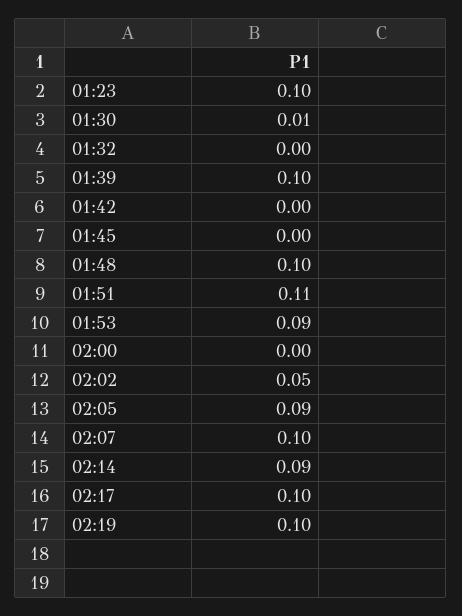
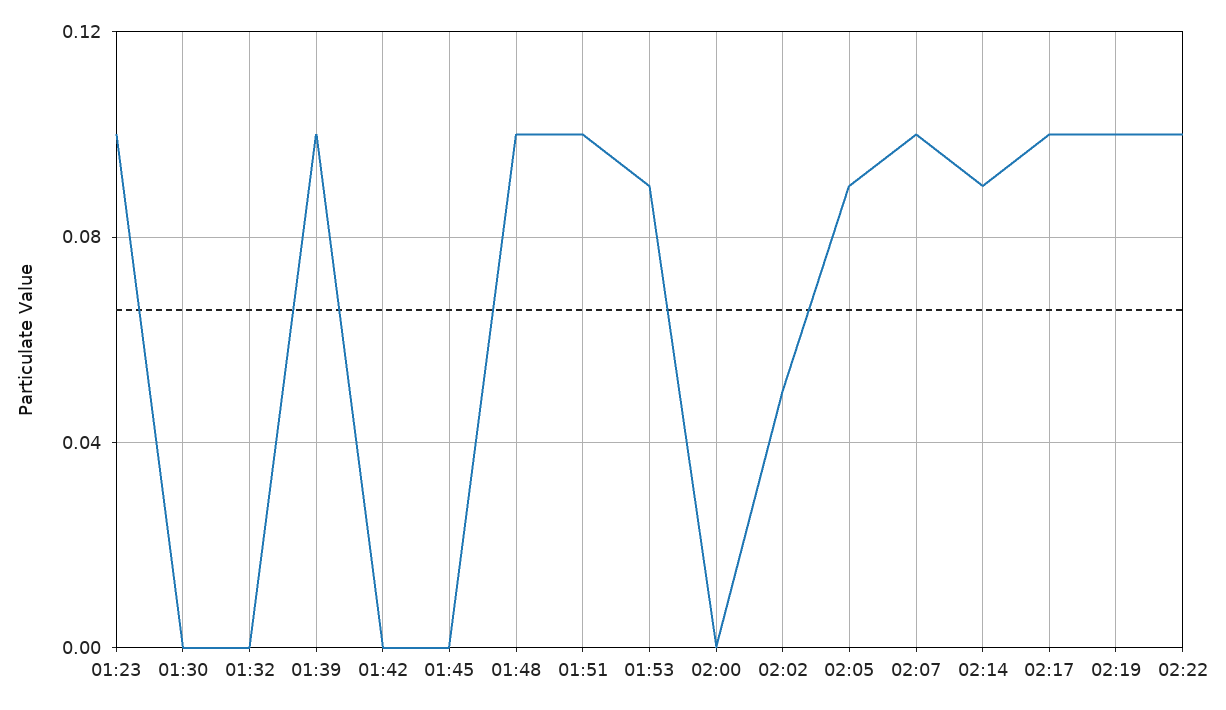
01:30: 0.01 -> 0
01:51: 0.11 -> 0.1
02:22: none -> 0.1

